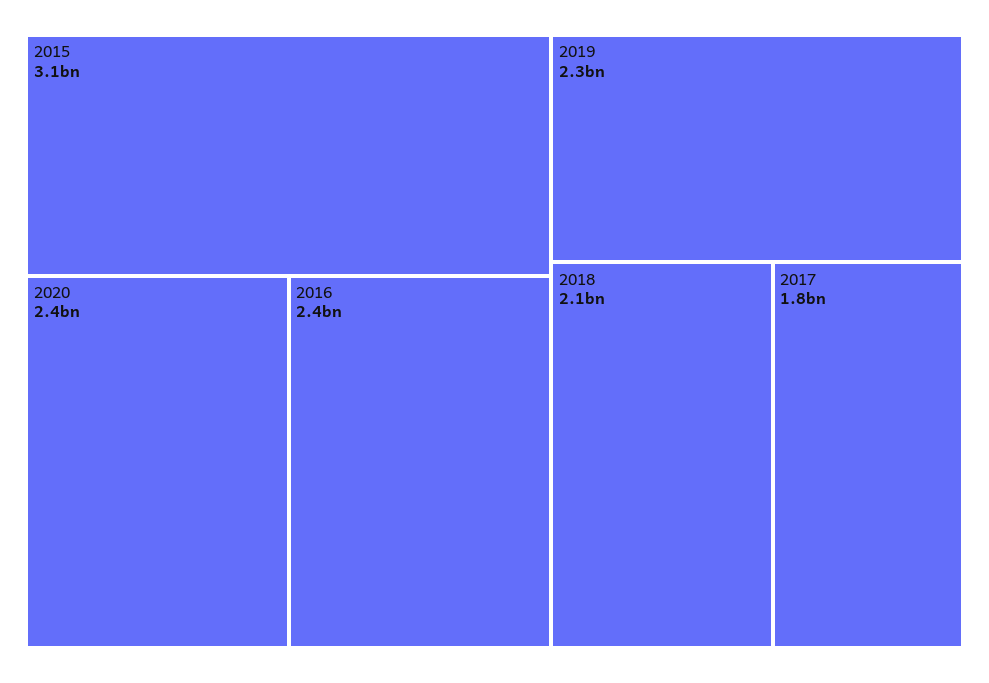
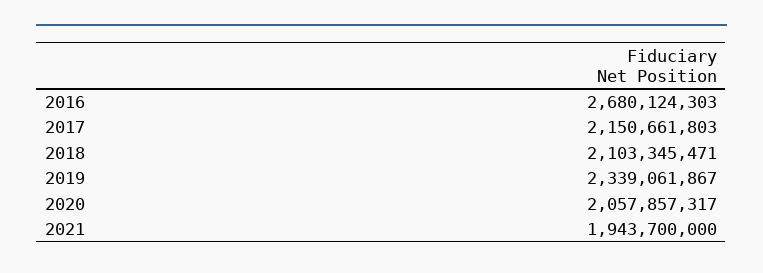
2015: 3100000000 -> none
2020: 2400000000 -> 2057857317
2016: 2400000000 -> 2680124303
2017: 1800000000 -> 2150661803
2021: none -> 1943700000

